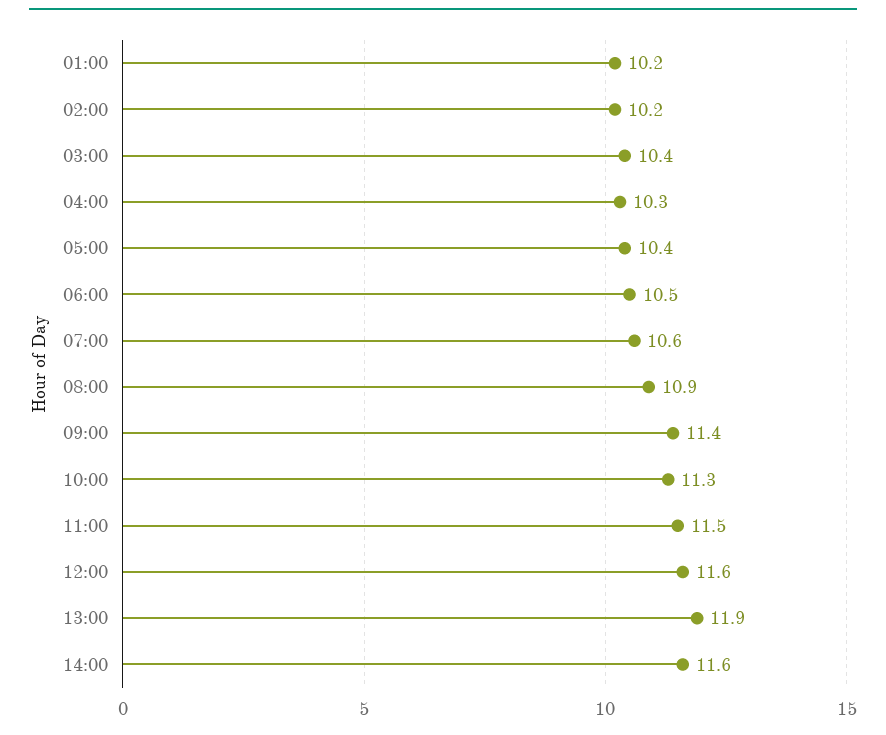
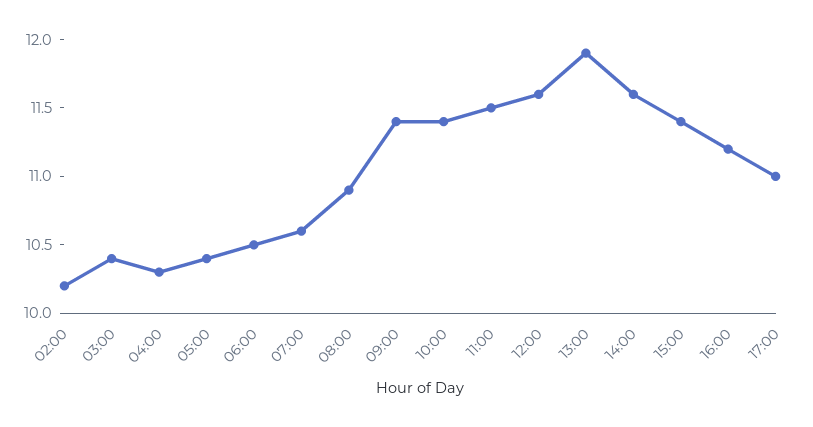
01:00: 10.2 -> none
10:00: 11.3 -> 11.4
15:00: none -> 11.4
16:00: none -> 11.2
17:00: none -> 11

